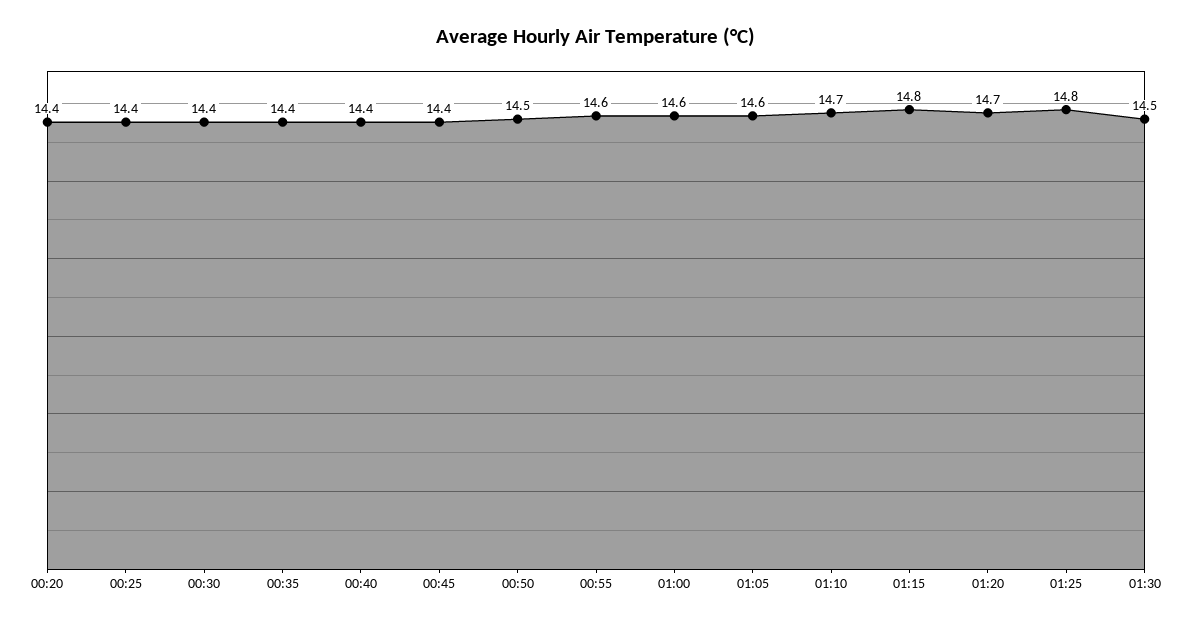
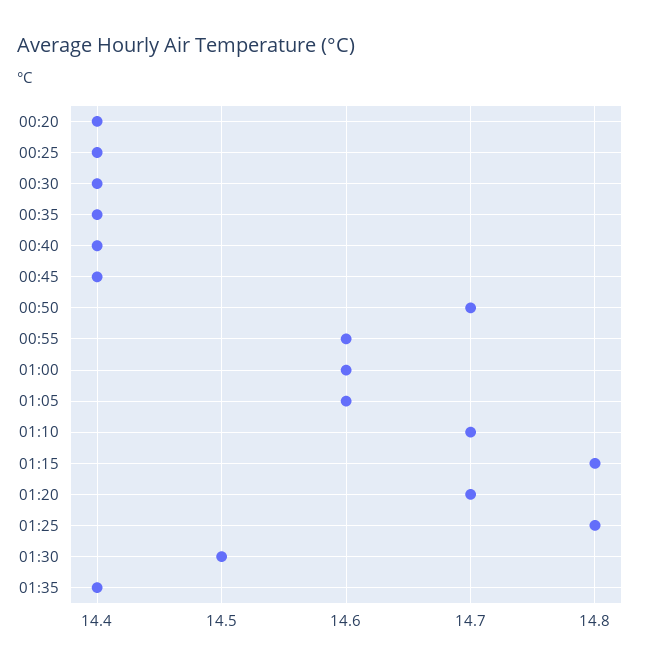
00:50: 14.5 -> 14.7
01:35: none -> 14.4

